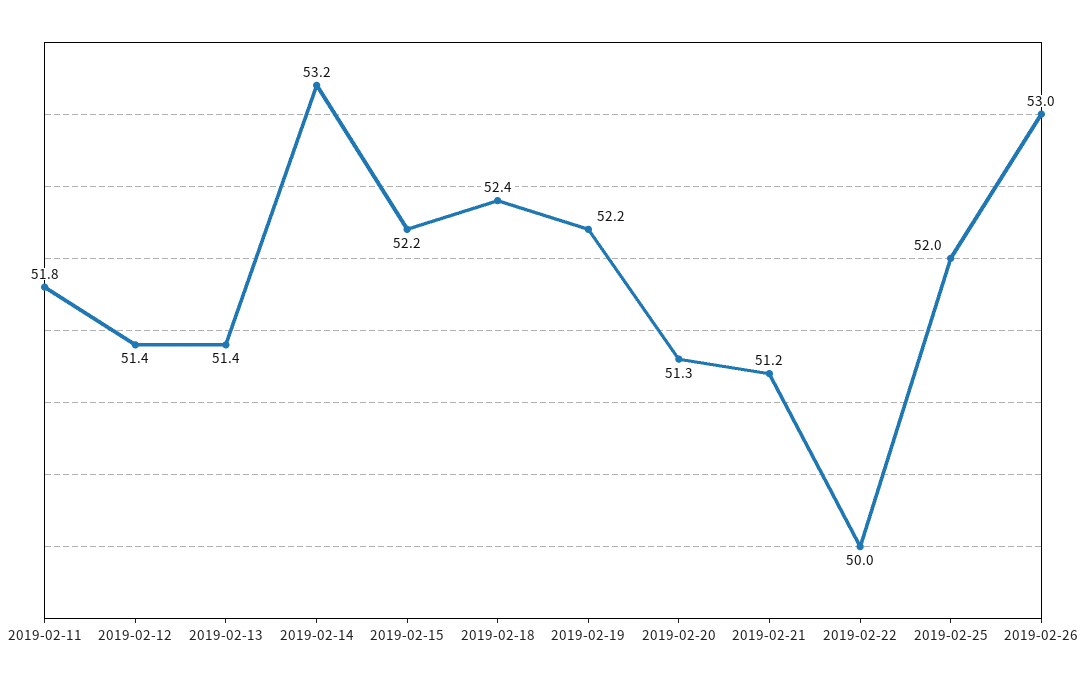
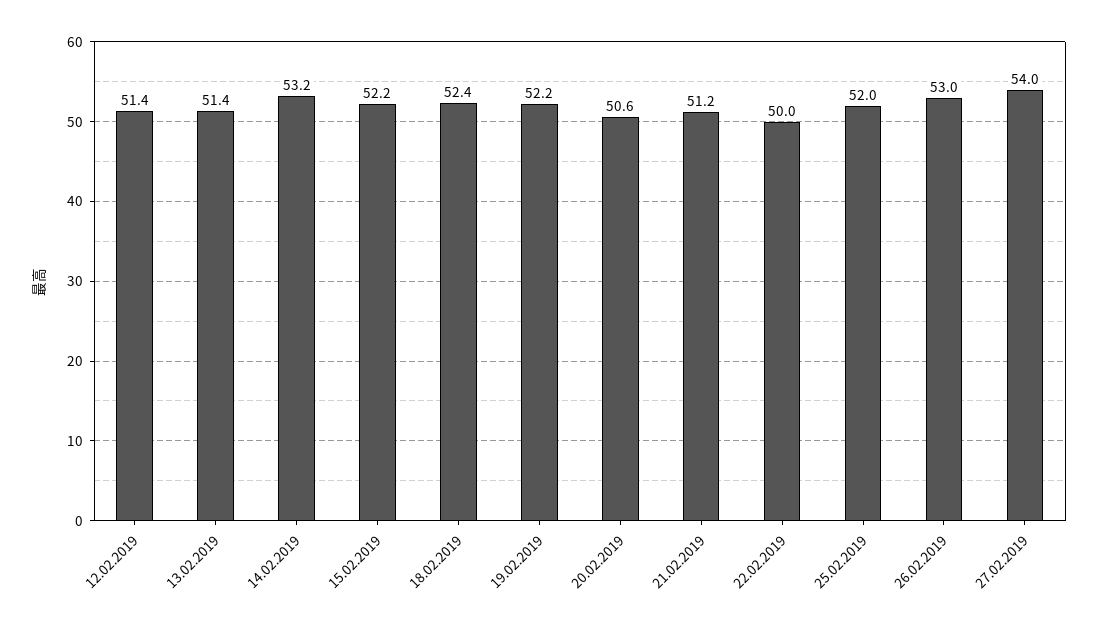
2019-02-11: 51.8 -> none
2019-02-20: 51.3 -> 50.6
27.02.2019: none -> 54

